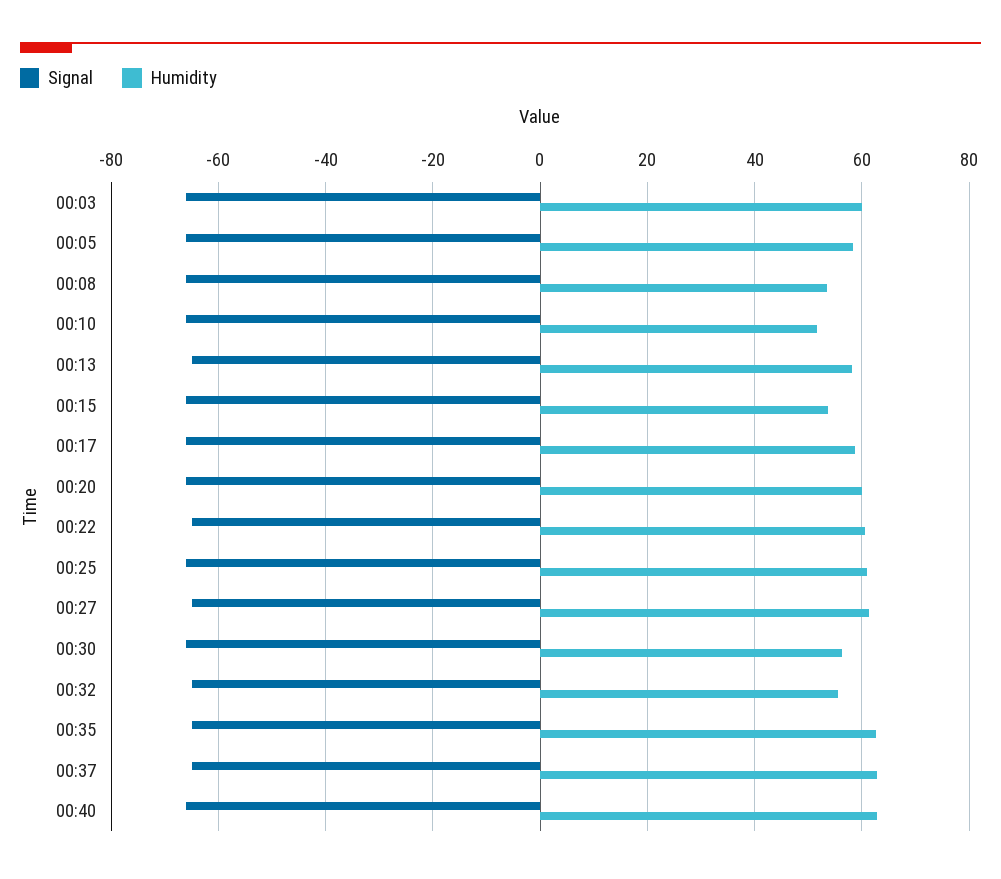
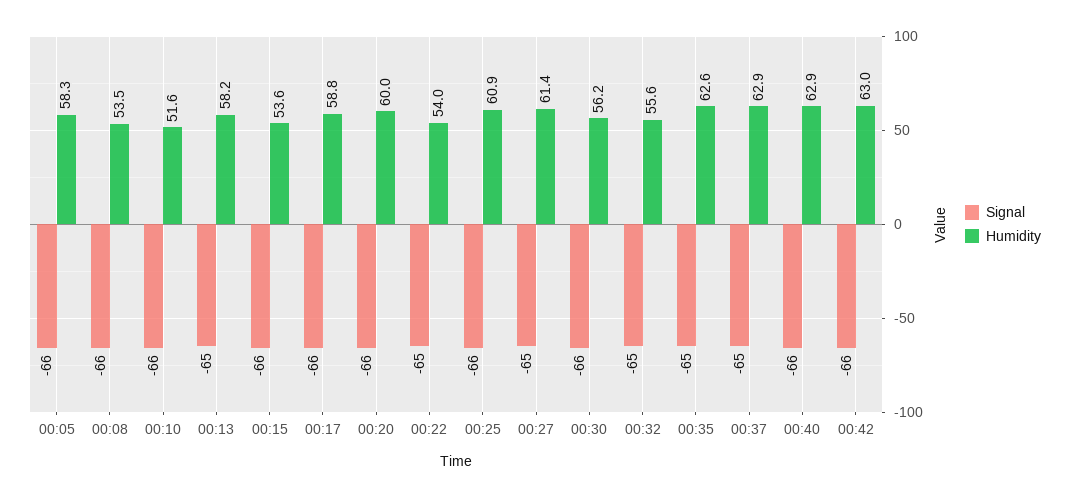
Signal, 00:03: -66 -> none
Humidity, 00:03: 60 -> none
Humidity, 00:22: 60 -> 54
Signal, 00:42: none -> -66
Humidity, 00:42: none -> 63

